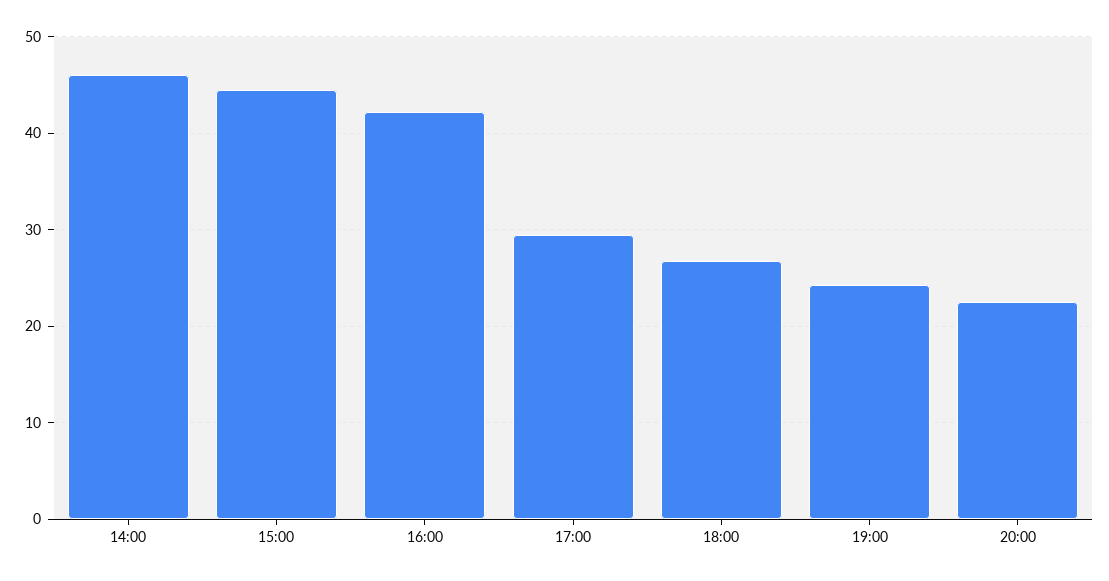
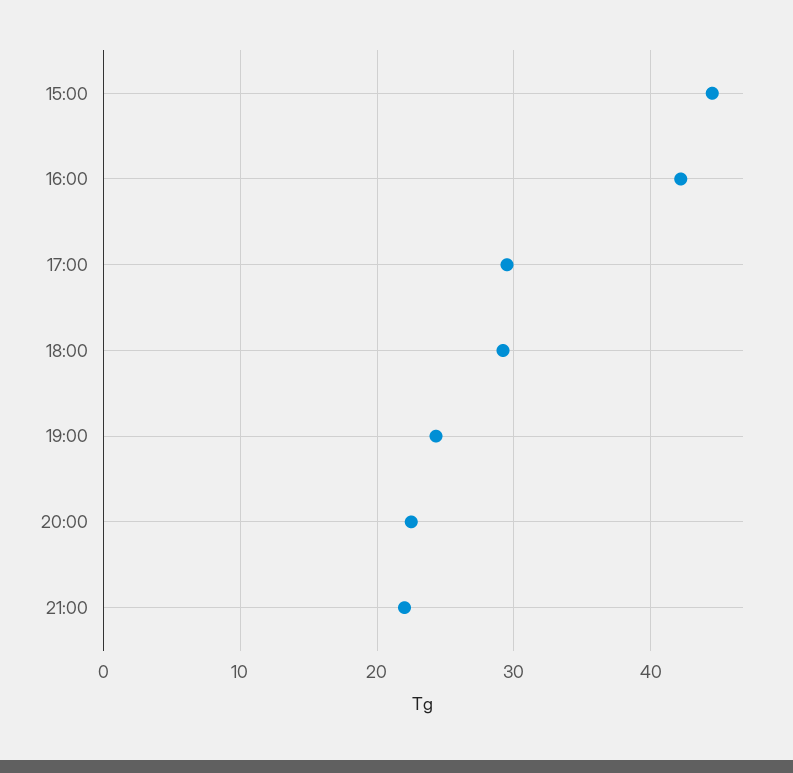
14:00: 46 -> none
18:00: 27 -> 29
21:00: none -> 22

